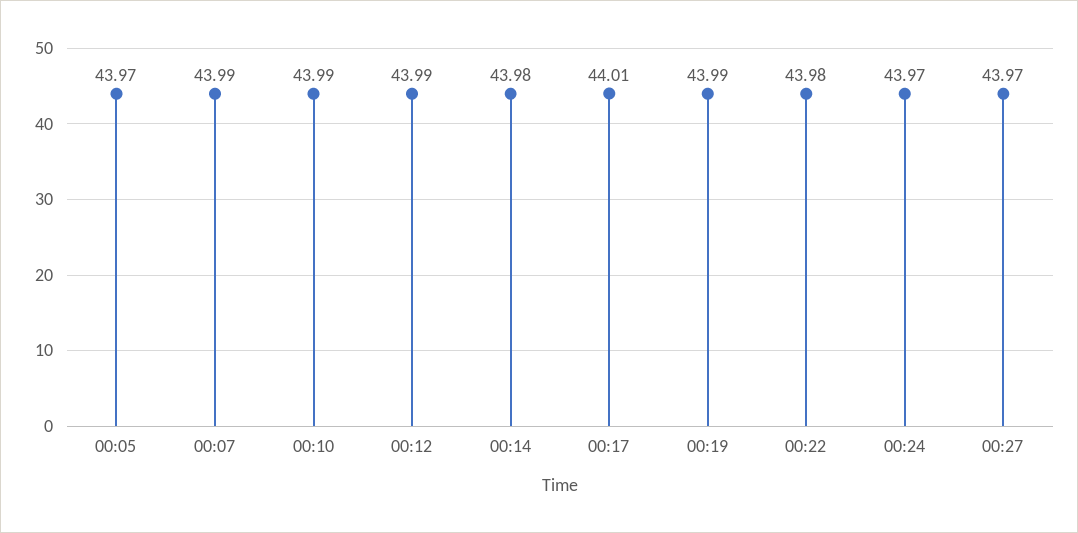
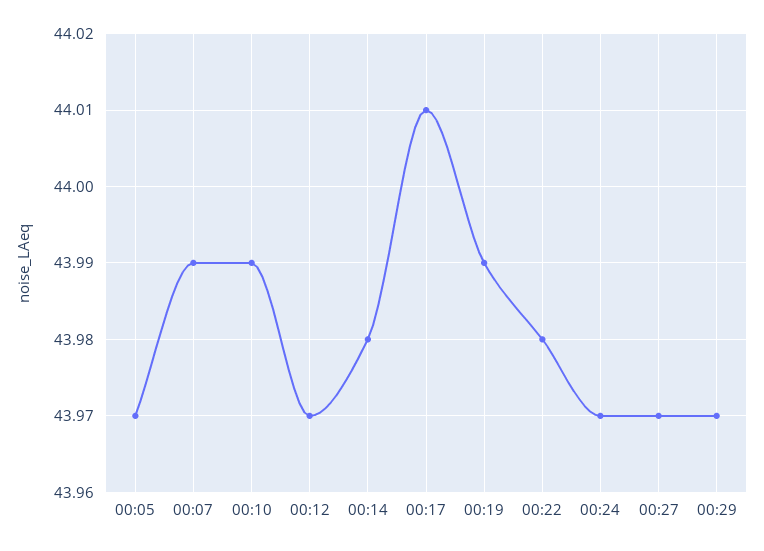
00:12: 43.99 -> 43.97
00:29: none -> 43.97

